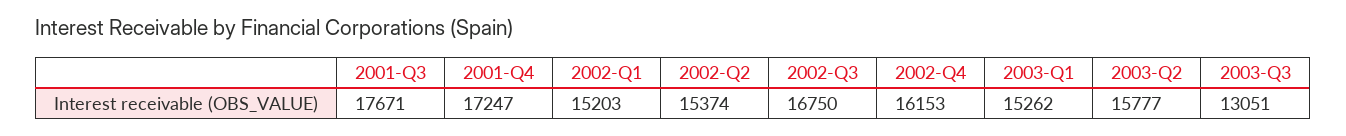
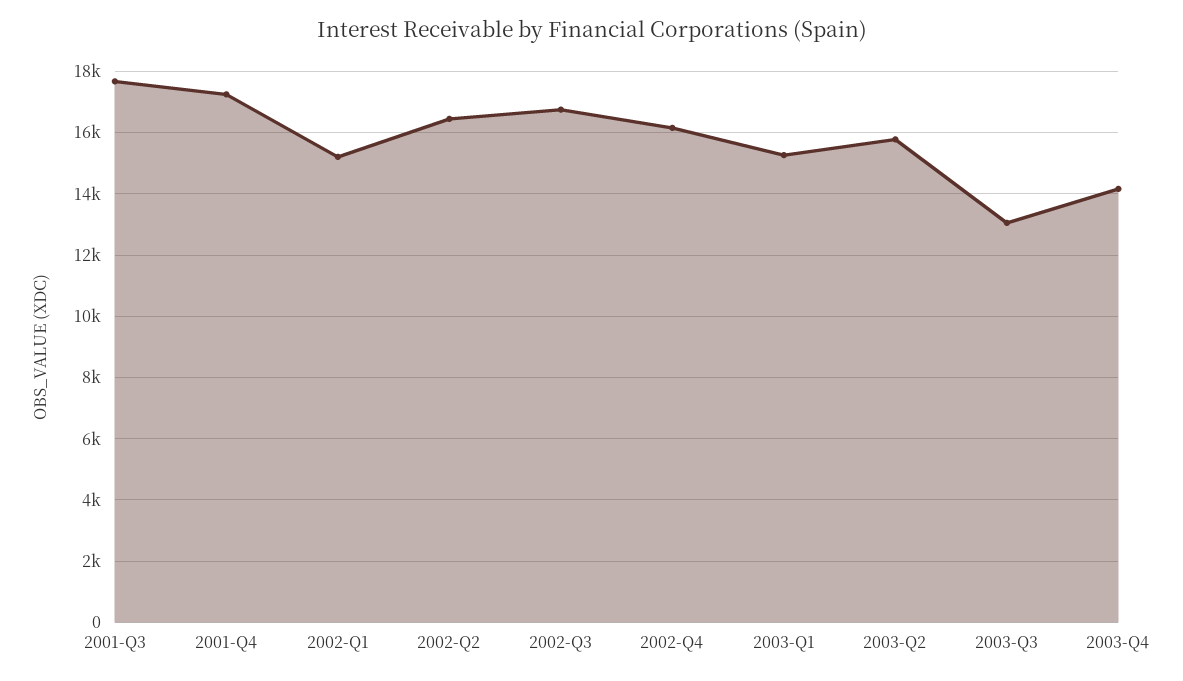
2002-Q2: 15374 -> 16400
2003-Q4: none -> 14200

